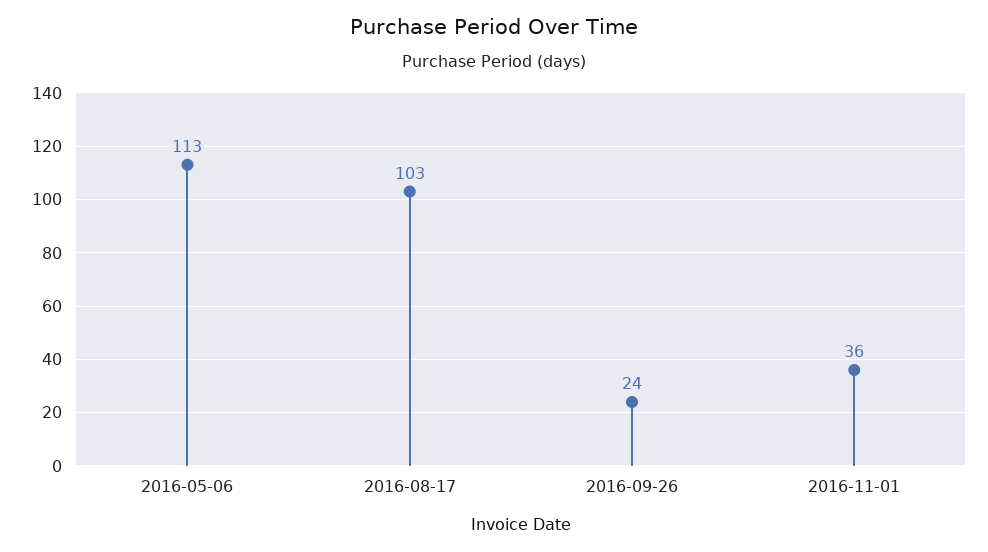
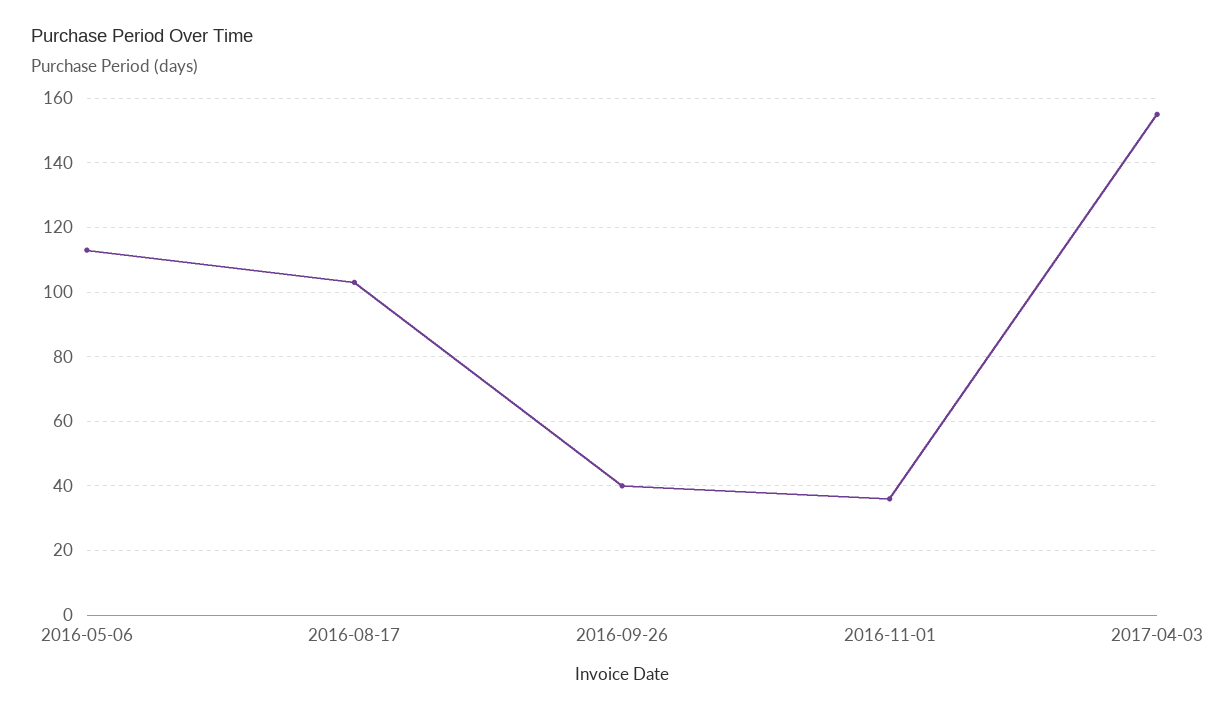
2016-09-26: 24 -> 40
2017-04-03: none -> 155

